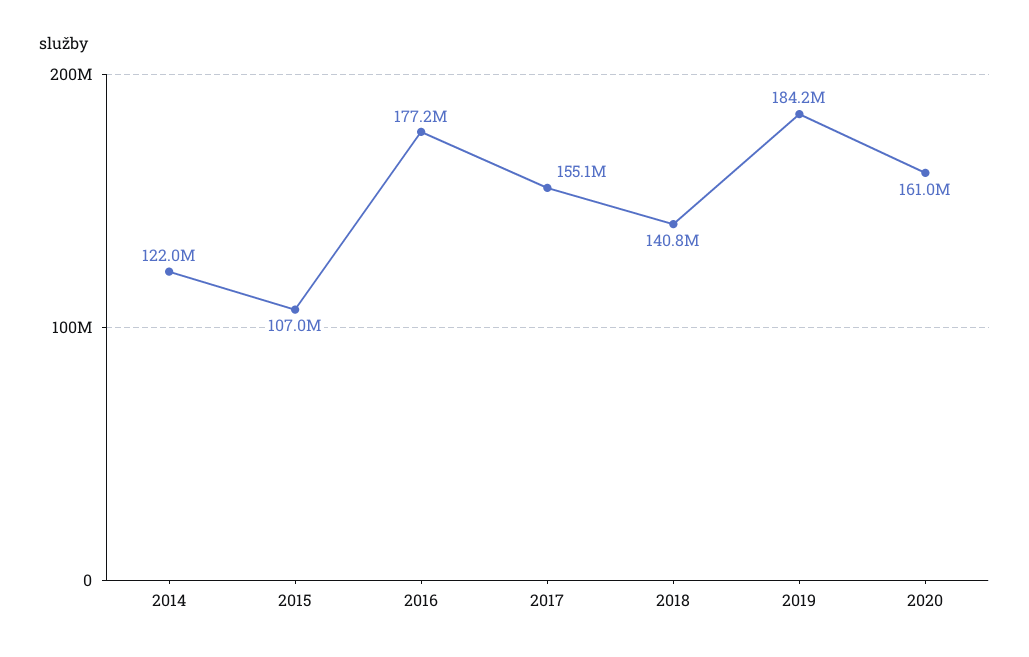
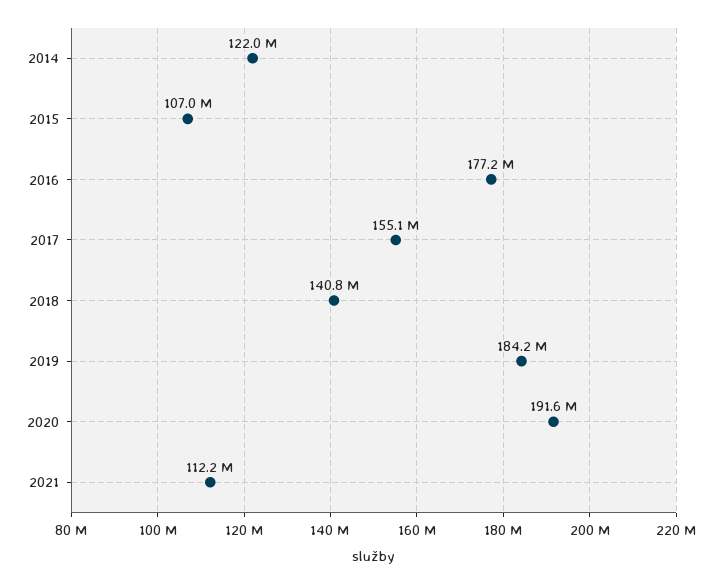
2020: 161000000 -> 191600000
2021: none -> 112200000

